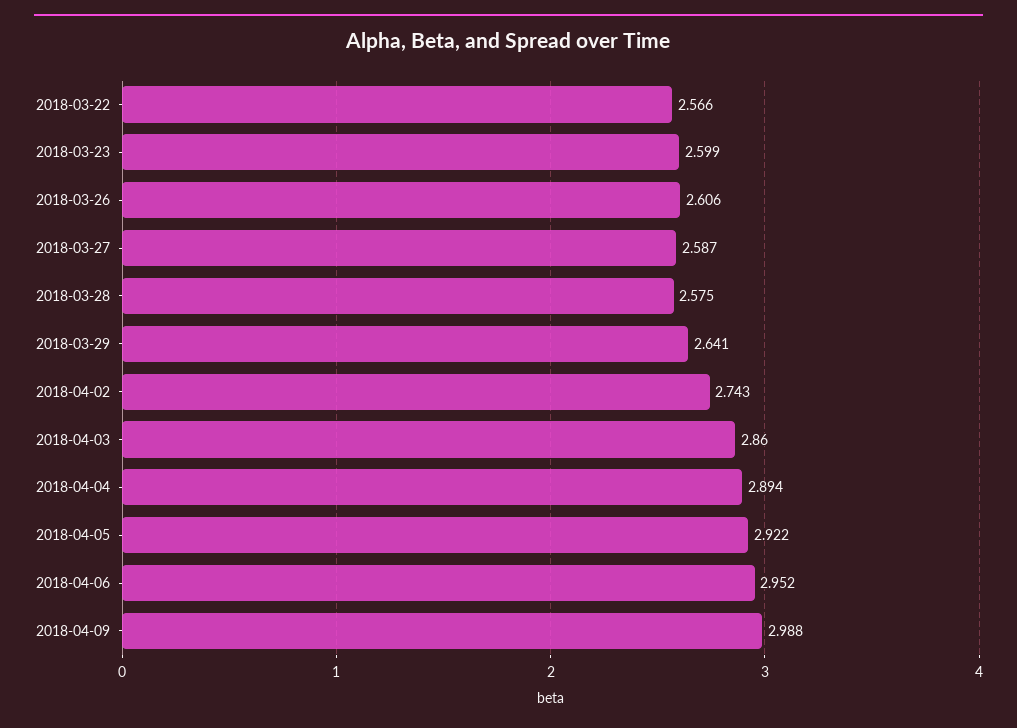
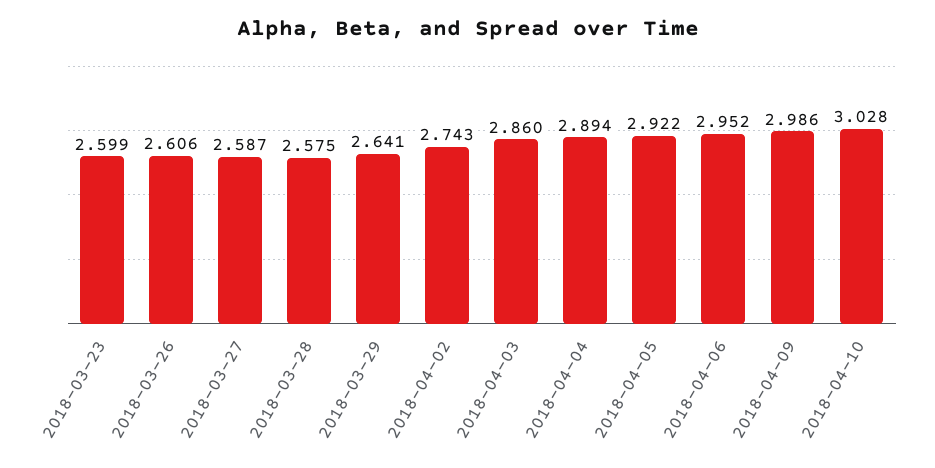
2018-03-22: 2.566 -> none
2018-04-09: 2.988 -> 2.986
2018-04-10: none -> 3.028

